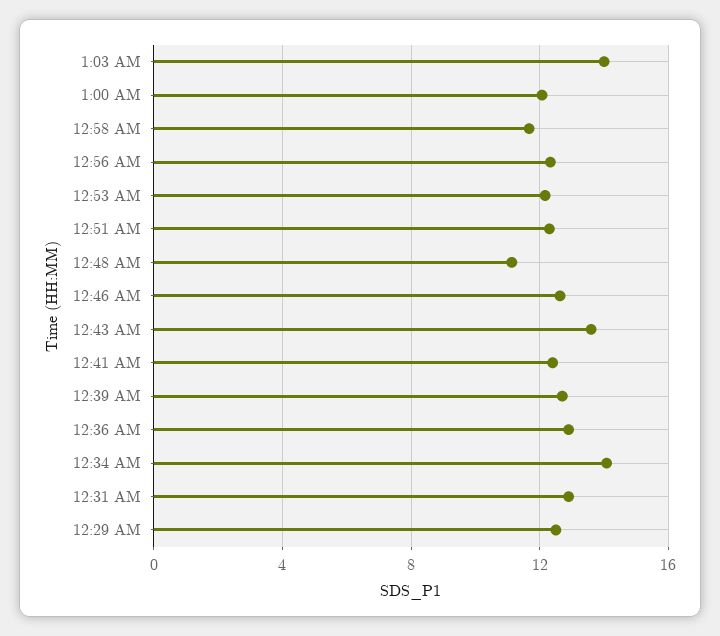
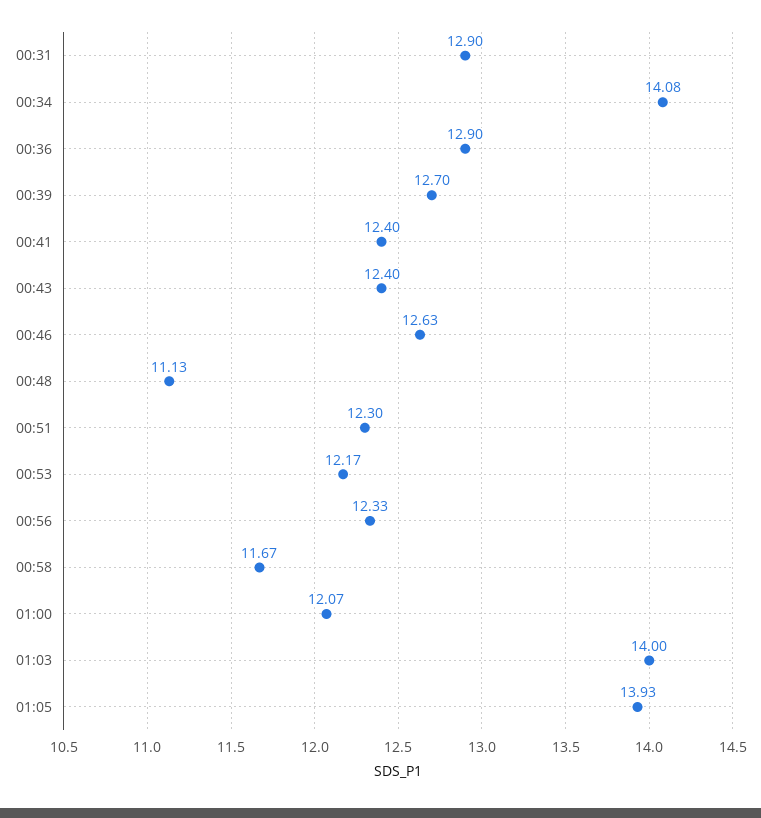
12:43 AM: 13.5 -> 12.4
12:29 AM: 12.5 -> none
01:05: none -> 13.93

